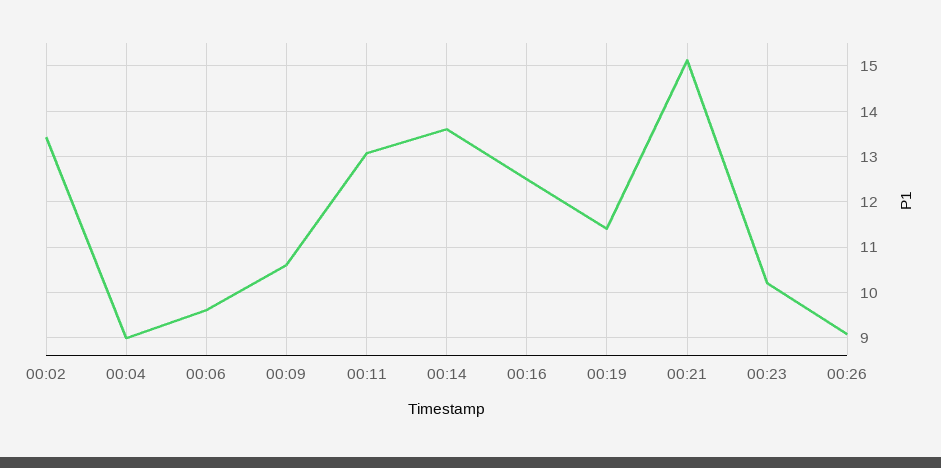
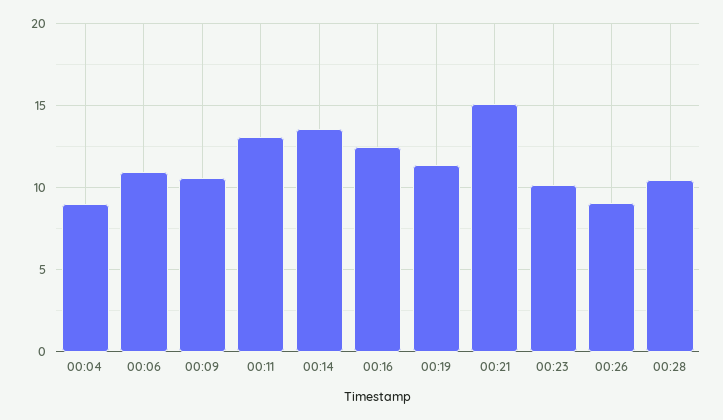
00:02: 13.4 -> none
00:06: 9.6 -> 11
00:28: none -> 10.5

